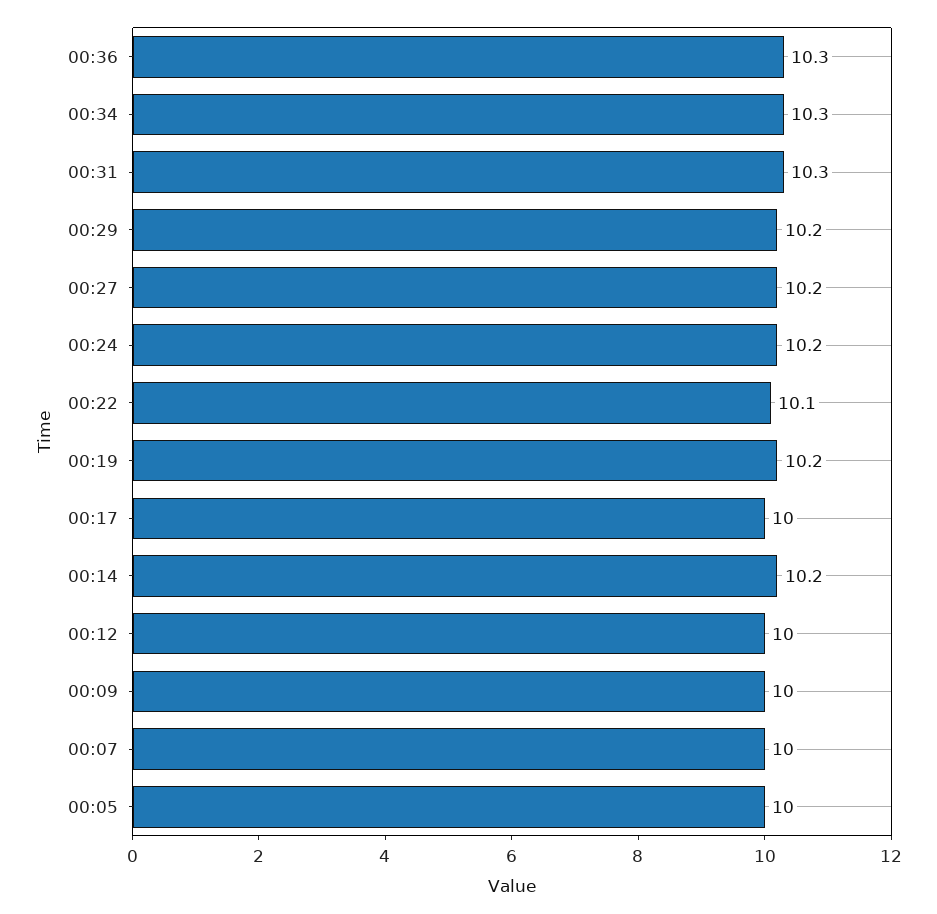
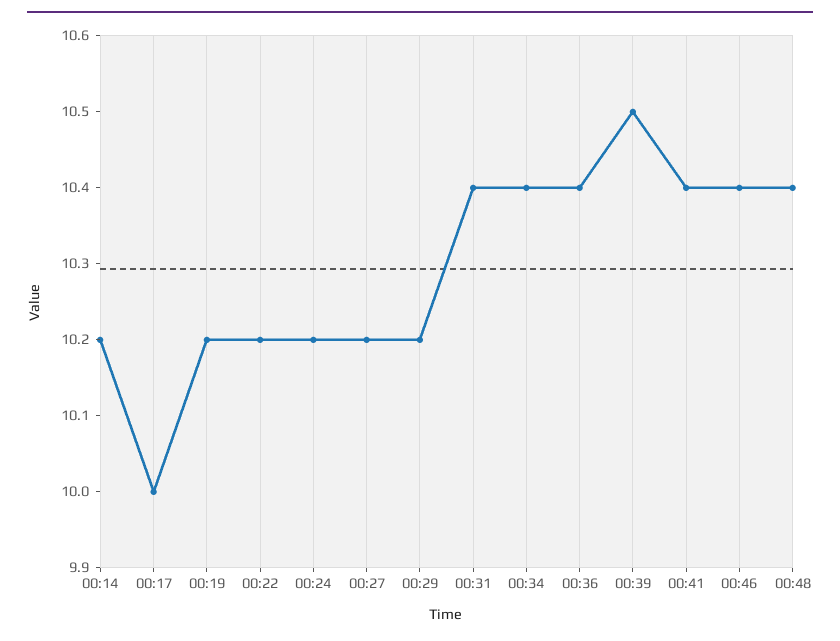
00:36: 10.3 -> 10.4
00:34: 10.3 -> 10.4
00:31: 10.3 -> 10.4
00:22: 10.1 -> 10.2
00:12: 10 -> none
00:09: 10 -> none
00:07: 10 -> none
00:05: 10 -> none
00:39: none -> 10.5
00:41: none -> 10.4
00:46: none -> 10.4
00:48: none -> 10.4

